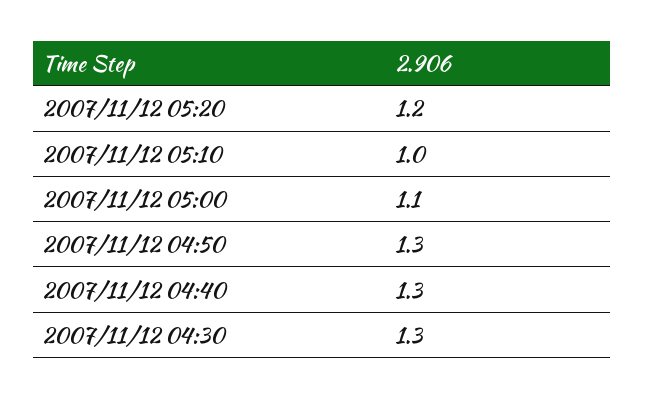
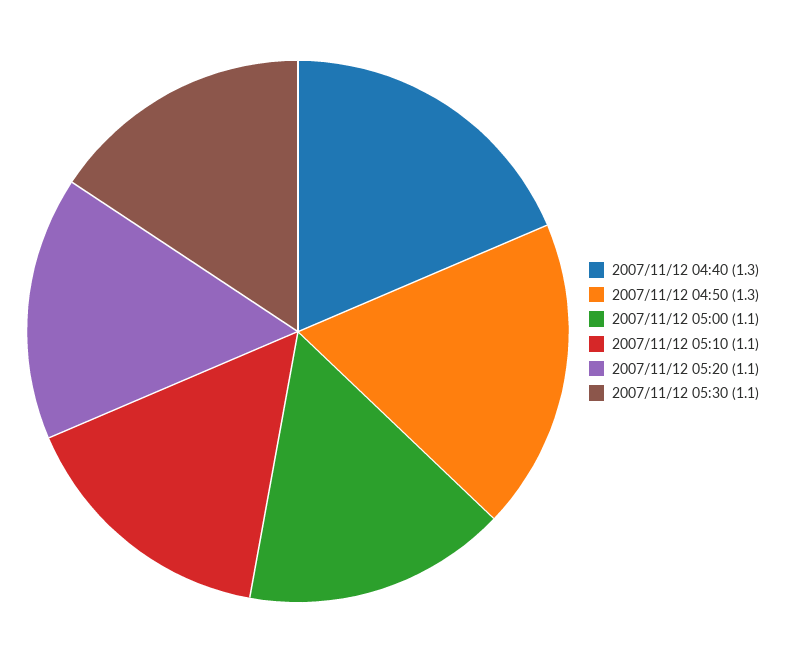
2007/11/12 05:20: 1.2 -> 1.1
2007/11/12 05:10: 1 -> 1.1
2007/11/12 04:30: 1.3 -> none
2007/11/12 05:30: none -> 1.1

